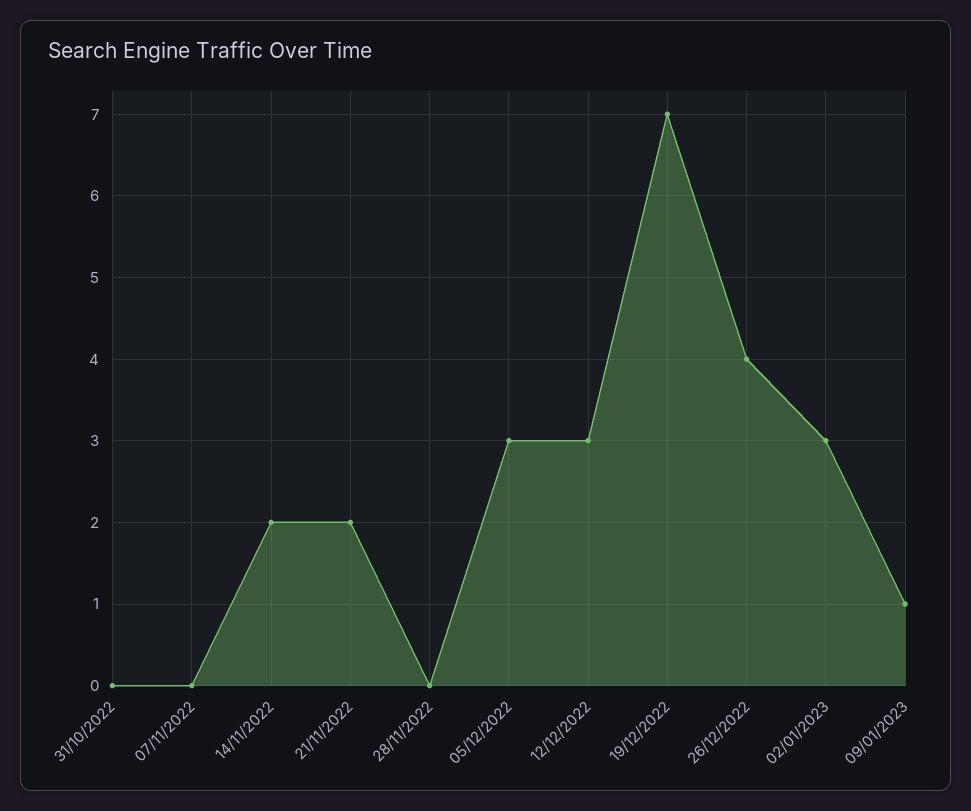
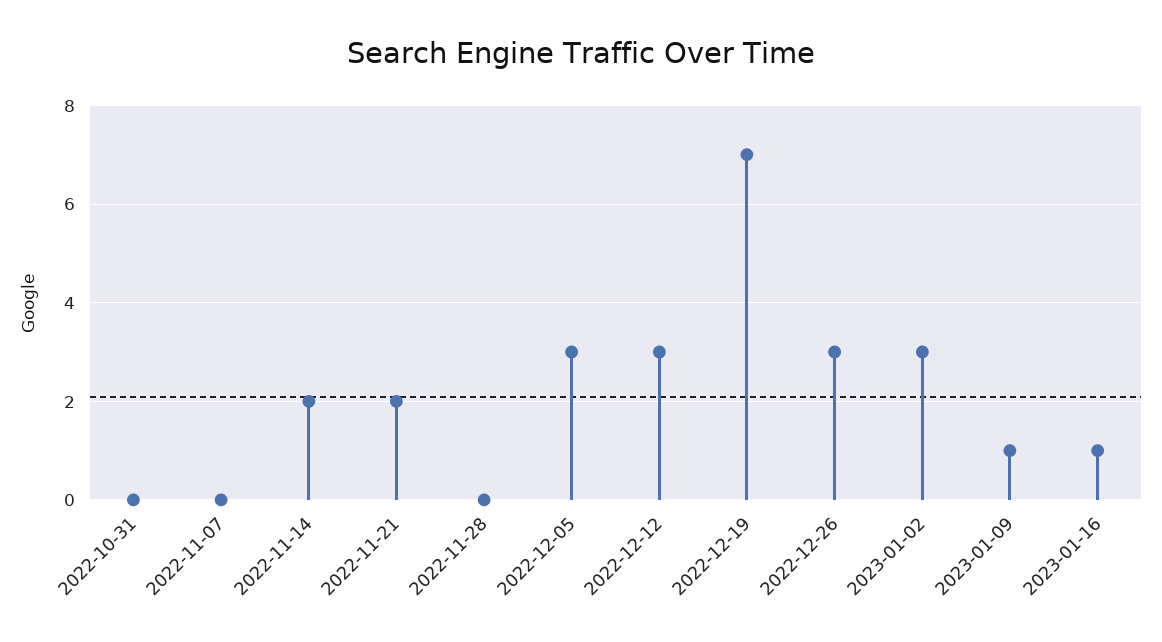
26/12/2022: 4 -> 3
2023-01-16: none -> 1

